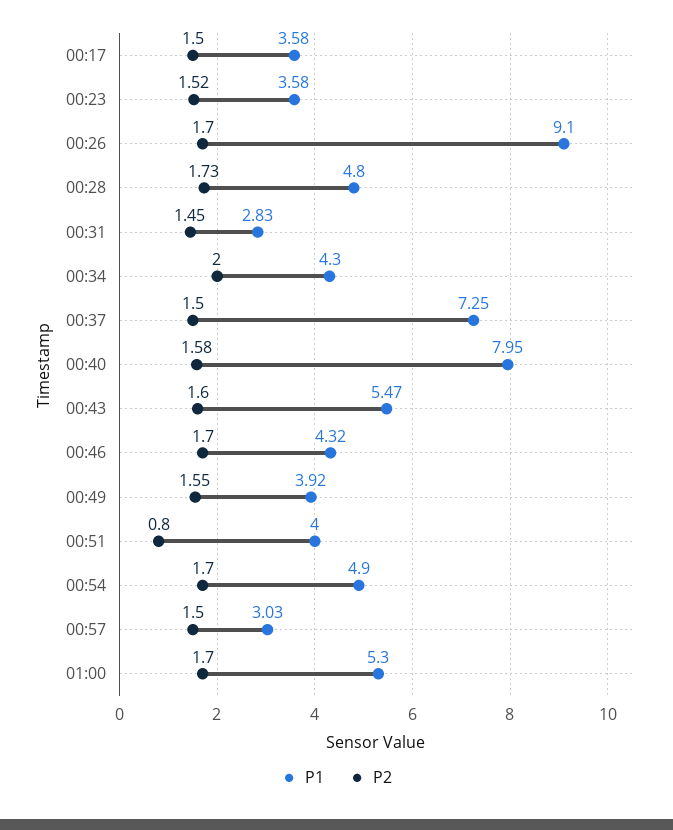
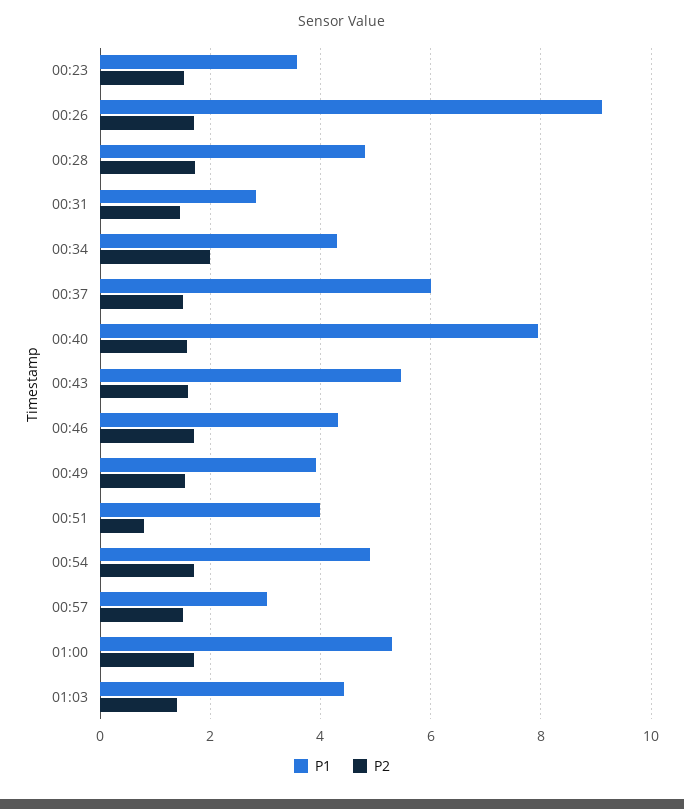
P1, 00:17: 3.58 -> none
P2, 00:17: 1.5 -> none
P1, 00:37: 7.25 -> 6
P1, 01:03: none -> 4.4
P2, 01:03: none -> 1.4

